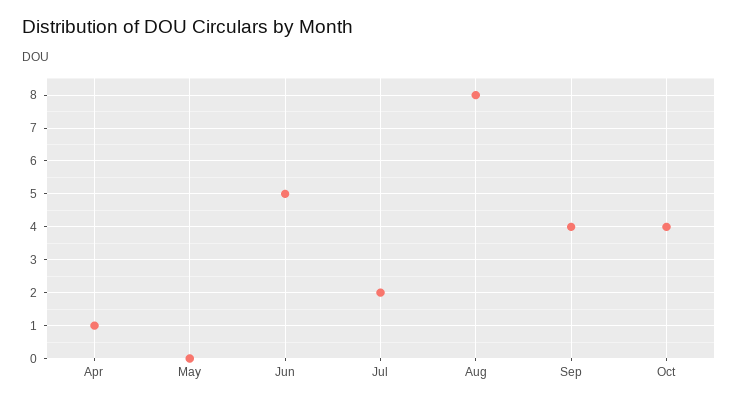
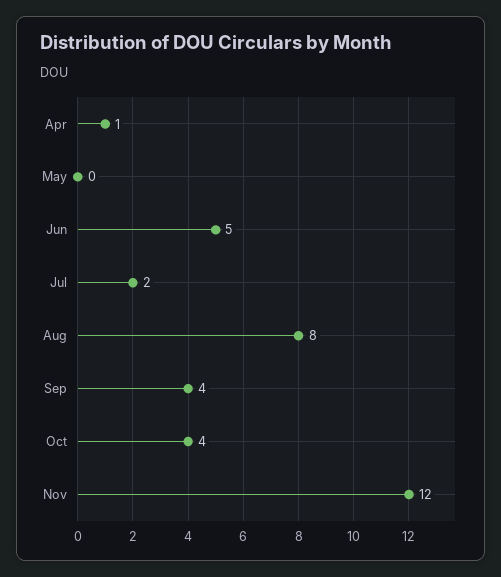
Nov: none -> 12

